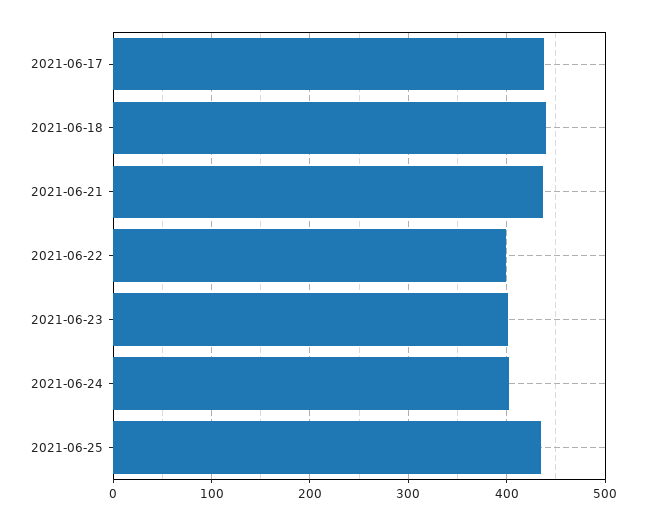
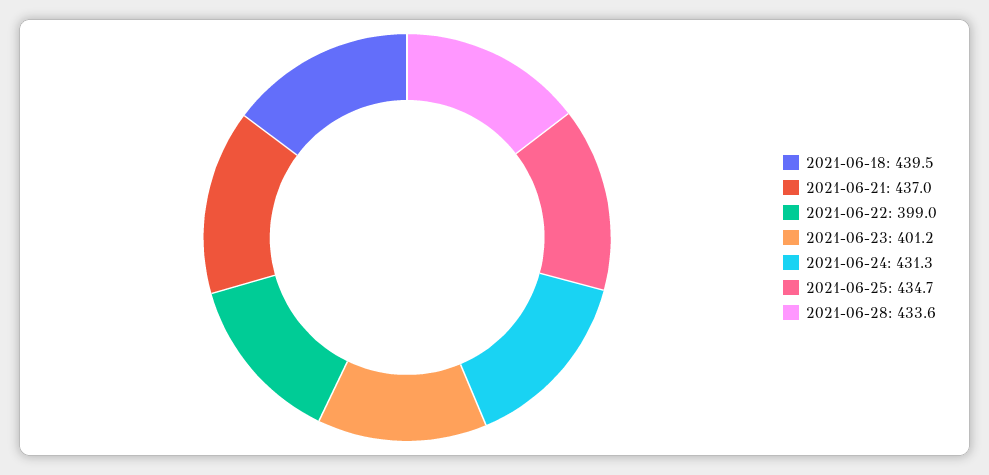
2021-06-17: 440 -> none
2021-06-24: 400 -> 431.3
2021-06-28: none -> 433.6

